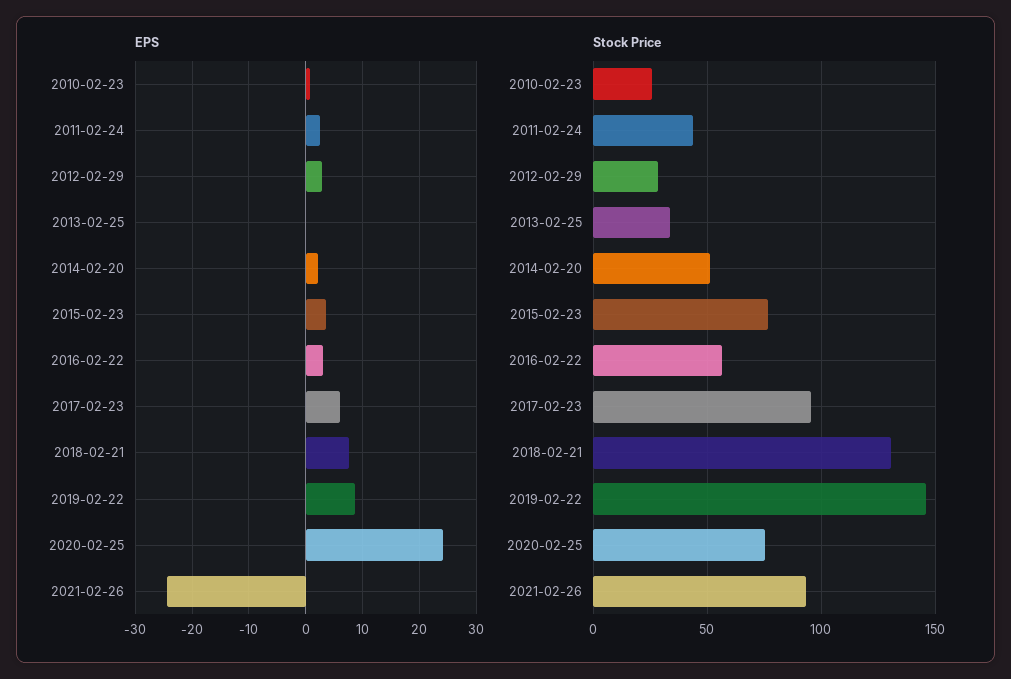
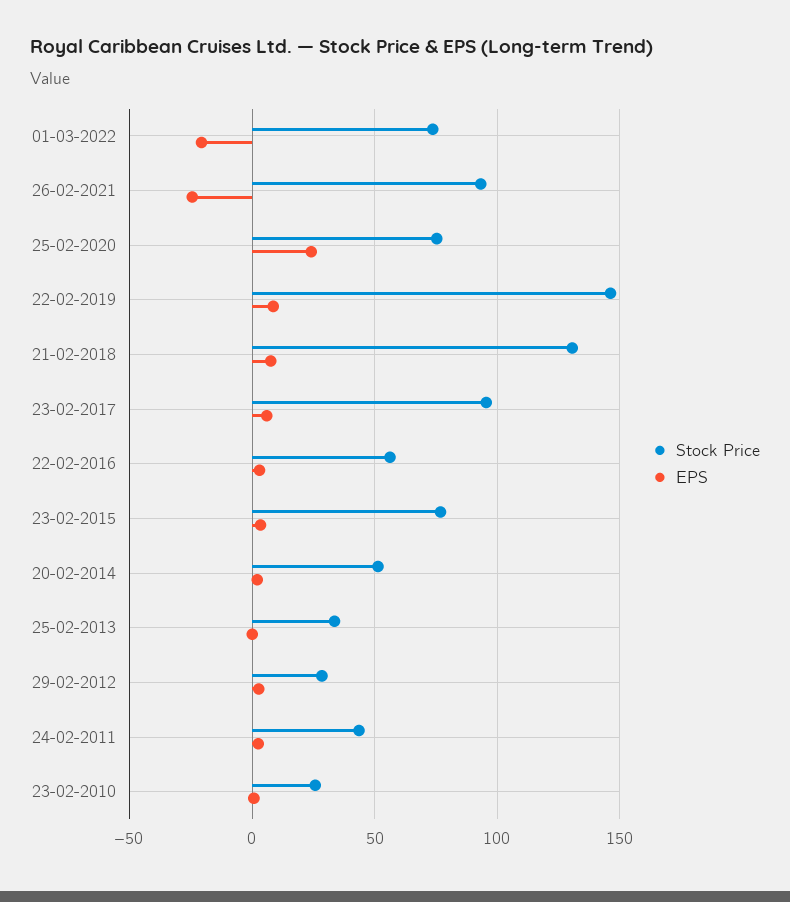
Stock Price, 01-03-2022: none -> 75
EPS, 01-03-2022: none -> -20

